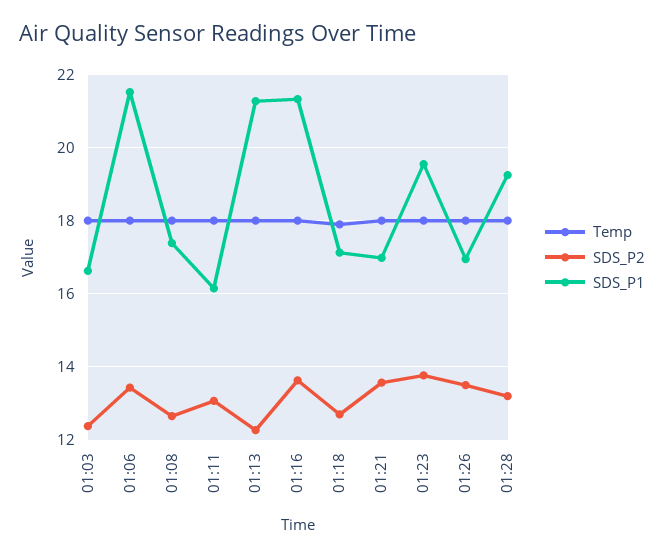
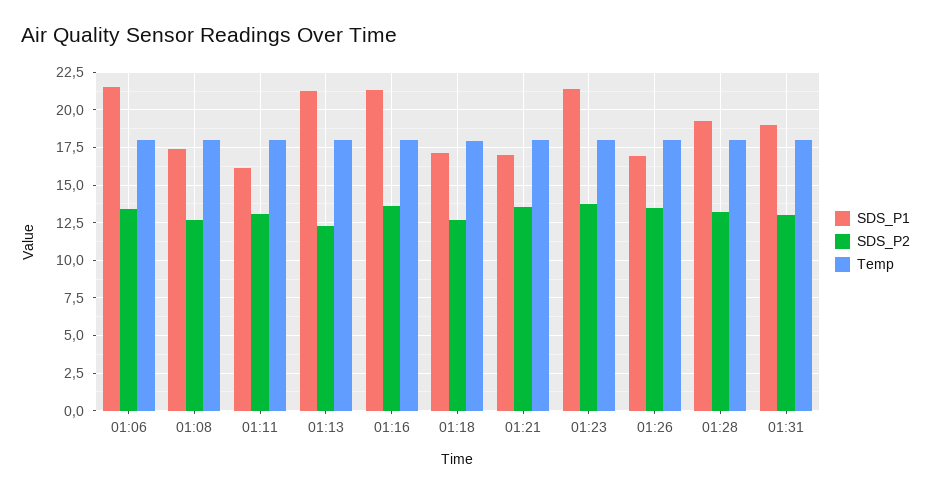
Temp, 01:03: 18 -> none
SDS_P2, 01:03: 12.4 -> none
SDS_P1, 01:03: 16.6 -> none
SDS_P1, 01:23: 19.6 -> 21.5
SDS_P1, 01:31: none -> 19
SDS_P2, 01:31: none -> 13
Temp, 01:31: none -> 18

